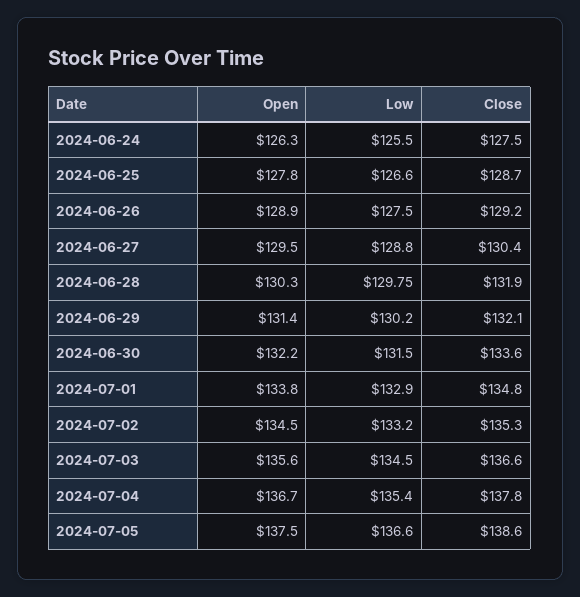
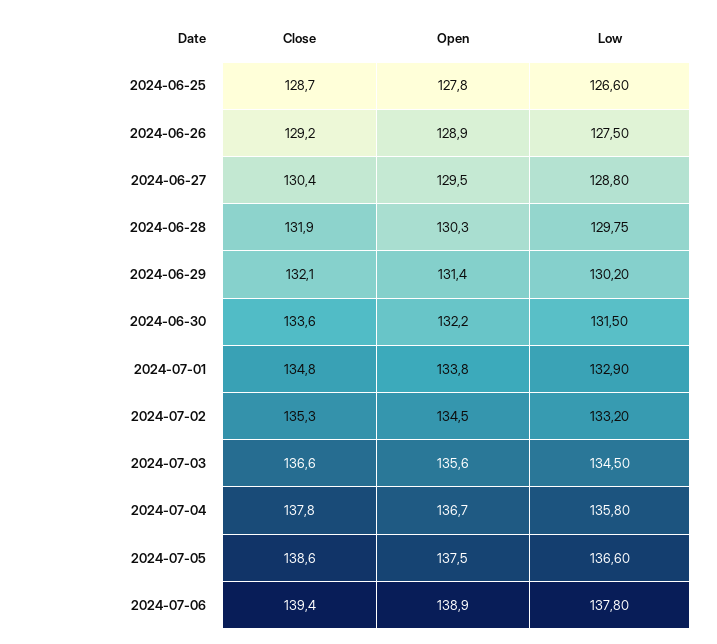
Open, 2024-06-24: 126.3 -> none
Low, 2024-06-24: 125.5 -> none
Close, 2024-06-24: 127.5 -> none
Low, 2024-07-04: 135.4 -> 135.8
Close, 2024-07-06: none -> 139.4
Open, 2024-07-06: none -> 138.9
Low, 2024-07-06: none -> 137.8

